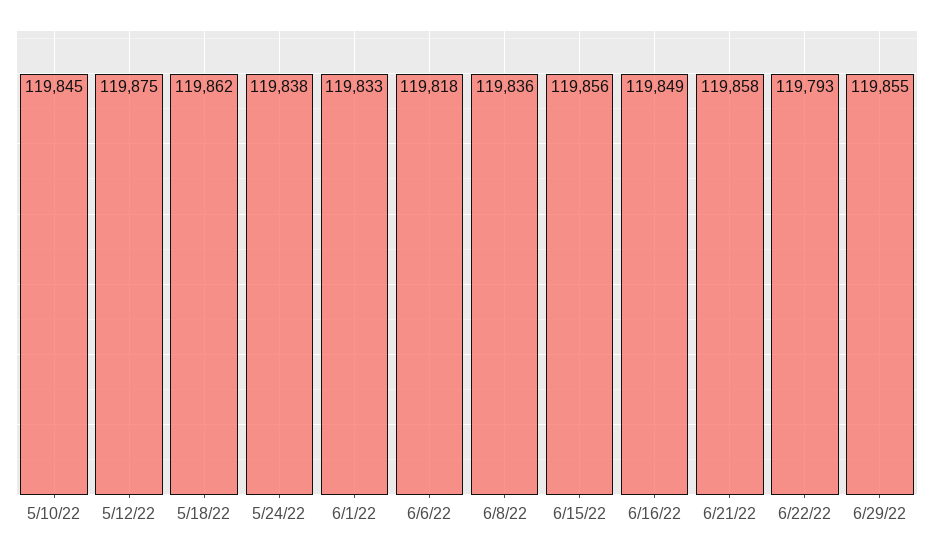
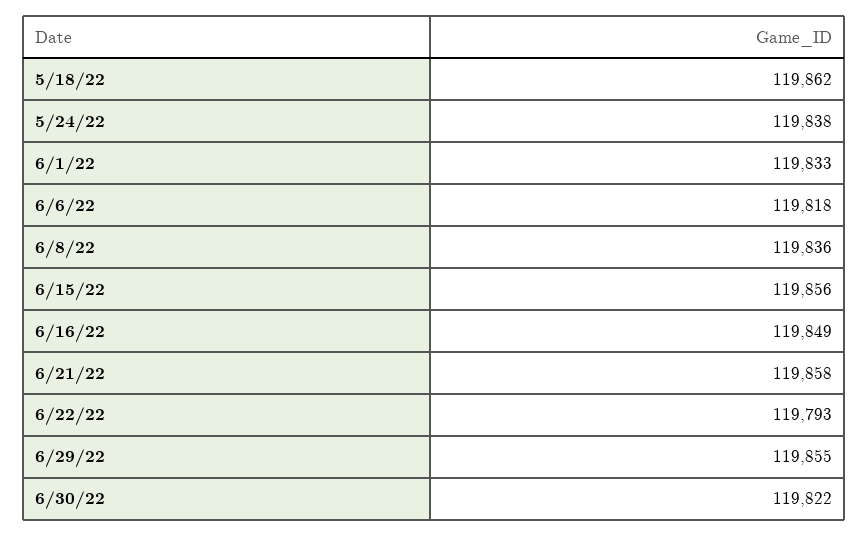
5/10/22: 119845 -> none
5/12/22: 119875 -> none
6/30/22: none -> 119822

